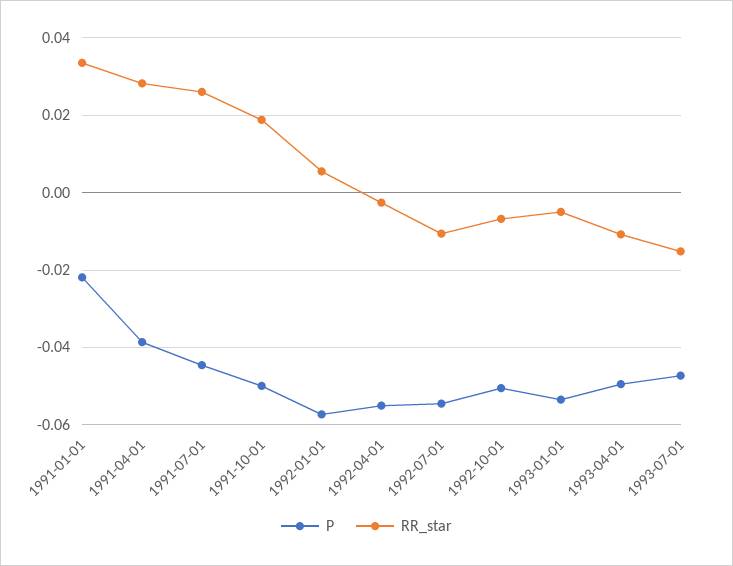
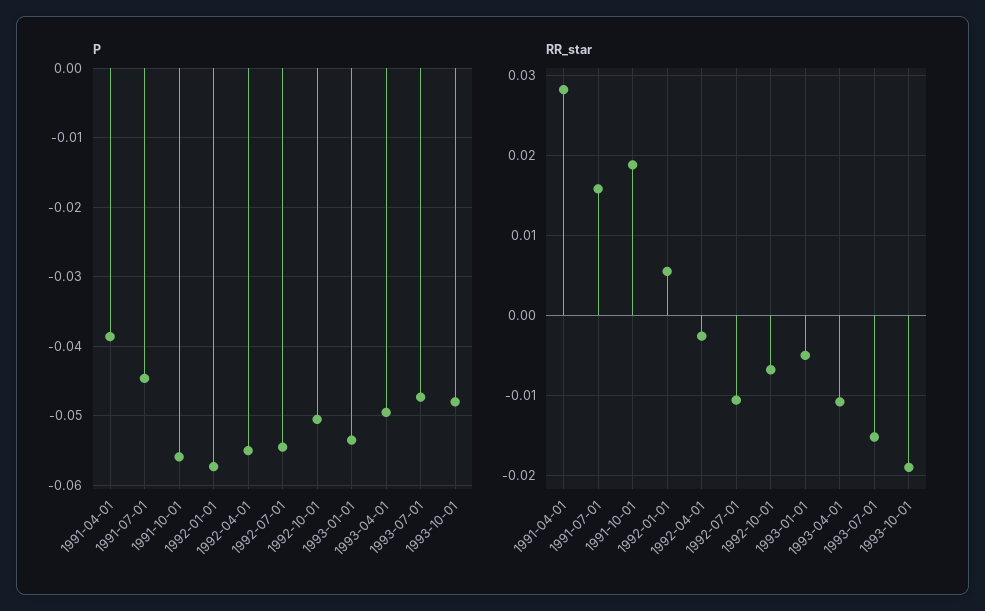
P, 1991-01-01: -0.022 -> none
RR_star, 1991-01-01: 0.034 -> none
RR_star, 1991-07-01: 0.026 -> 0.016
P, 1991-10-01: -0.05 -> -0.056
P, 1993-10-01: none -> -0.048
RR_star, 1993-10-01: none -> -0.019

